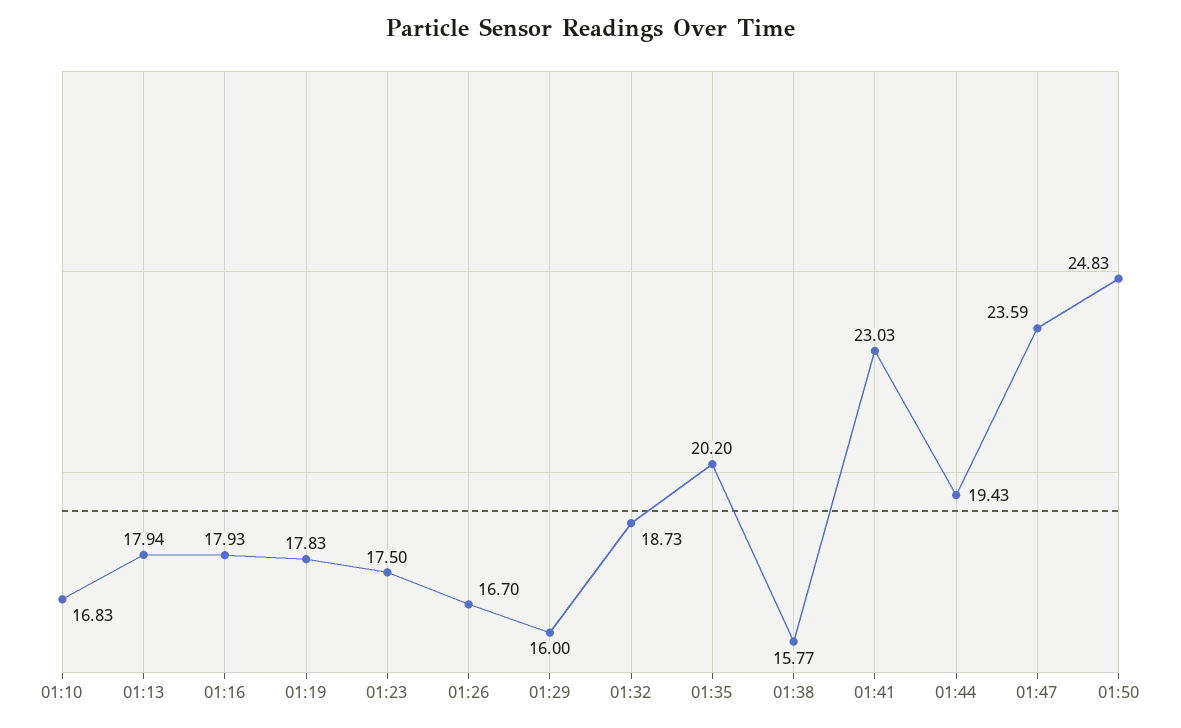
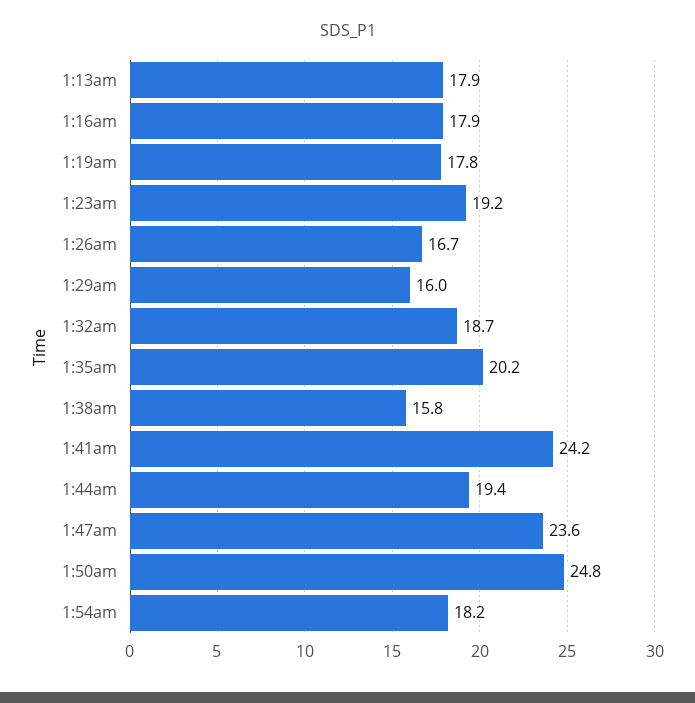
01:10: 16.83 -> none
01:23: 17.5 -> 19.2
01:41: 23.03 -> 24.2
1:54am: none -> 18.2

